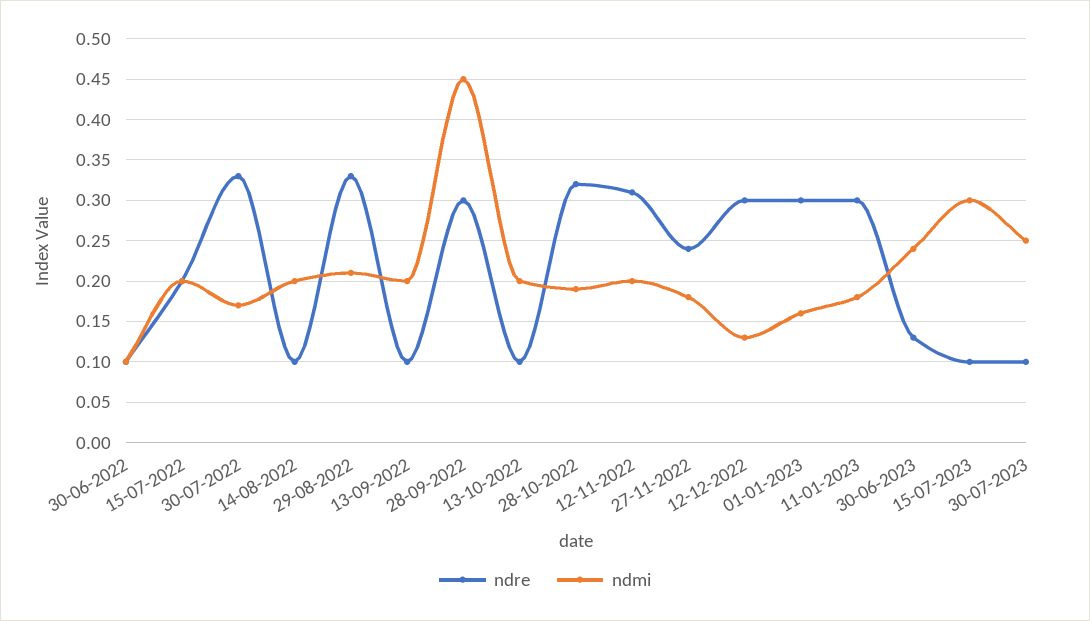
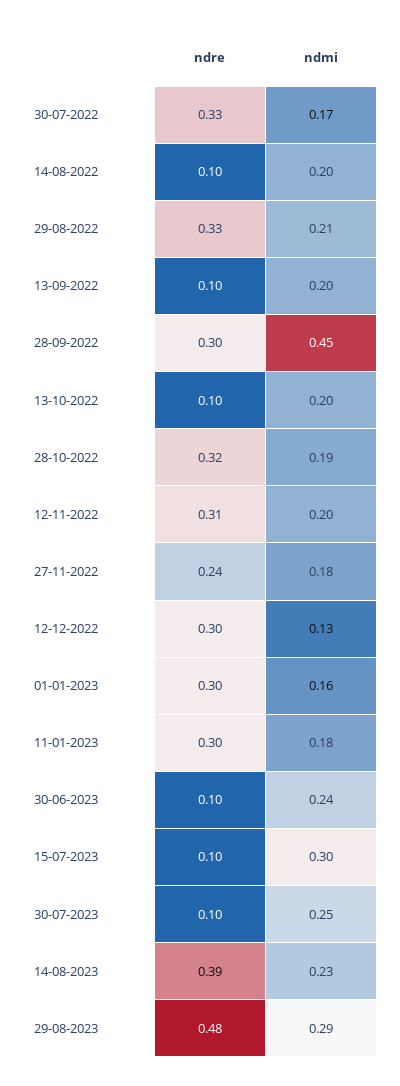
ndre, 30-06-2022: 0.1 -> none
ndmi, 30-06-2022: 0.1 -> none
ndre, 15-07-2022: 0.2 -> none
ndmi, 15-07-2022: 0.2 -> none
ndre, 30-06-2023: 0.13 -> 0.1
ndre, 14-08-2023: none -> 0.39
ndmi, 14-08-2023: none -> 0.23
ndre, 29-08-2023: none -> 0.48
ndmi, 29-08-2023: none -> 0.29

